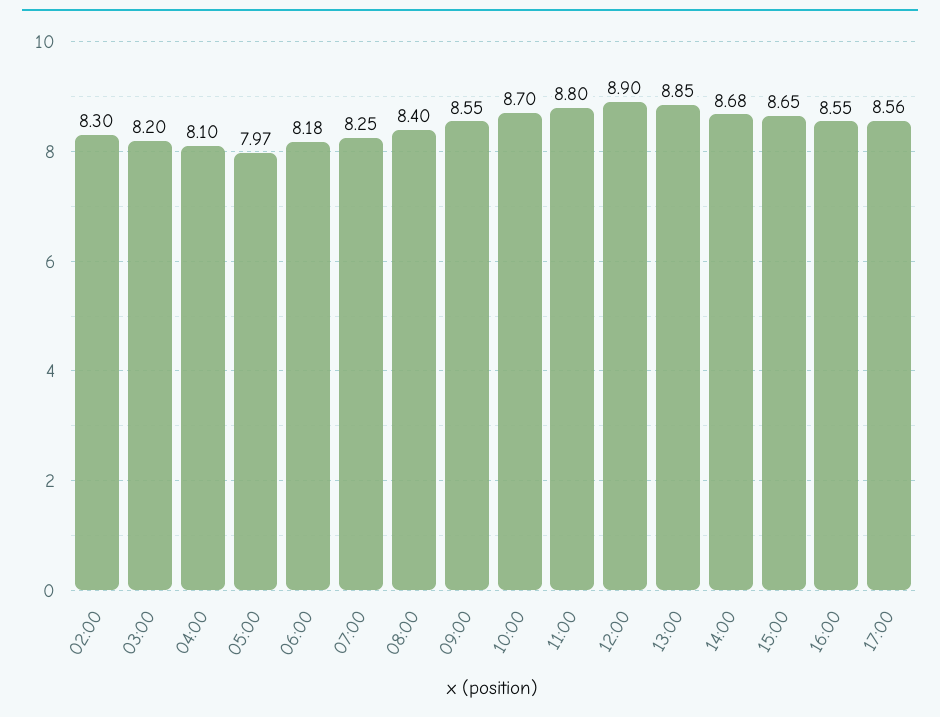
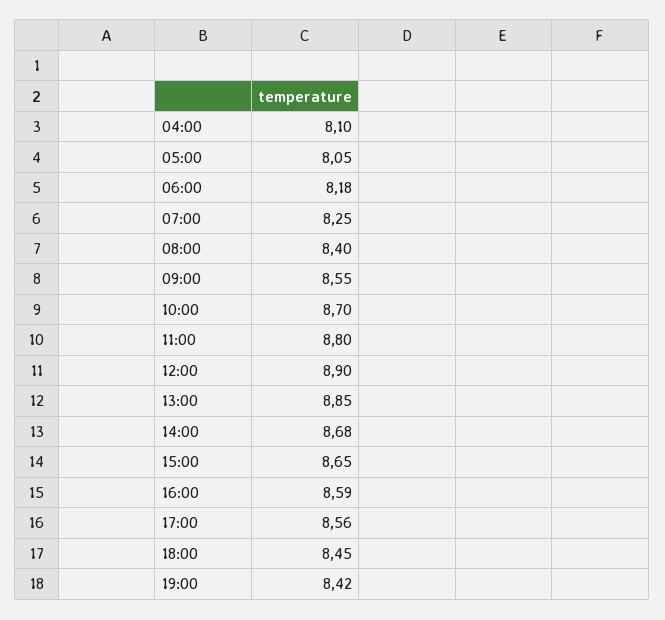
02:00: 8.3 -> none
03:00: 8.2 -> none
05:00: 7.97 -> 8.05
16:00: 8.55 -> 8.59
18:00: none -> 8.45
19:00: none -> 8.42

